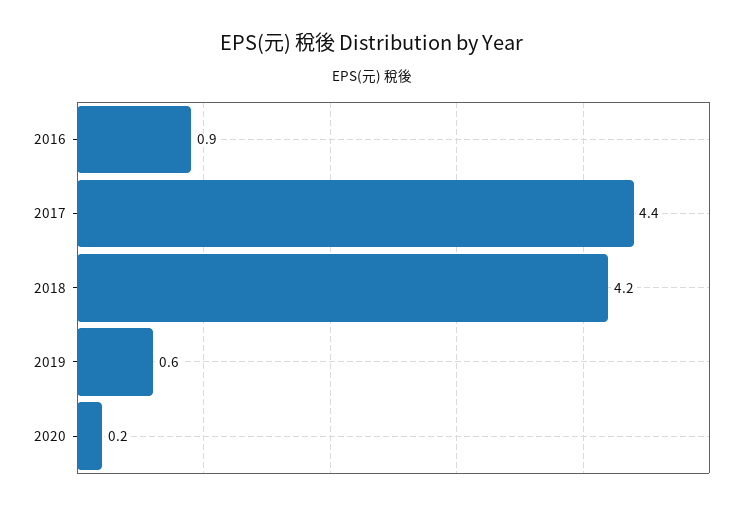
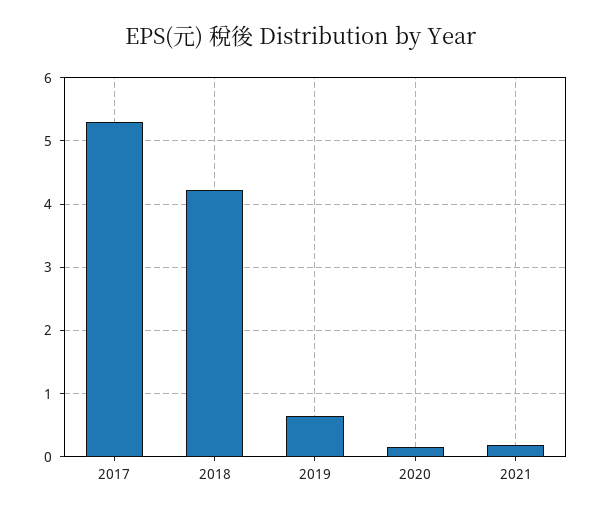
2016: 0.9 -> none
2017: 4.4 -> 5.3
2021: none -> 0.2

